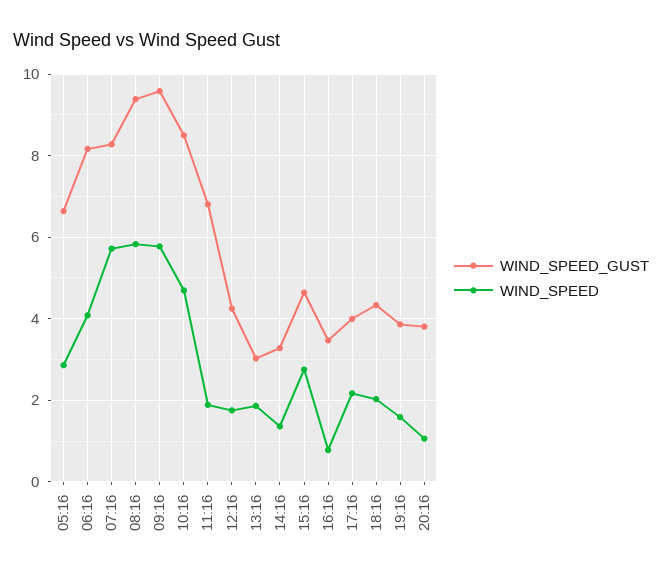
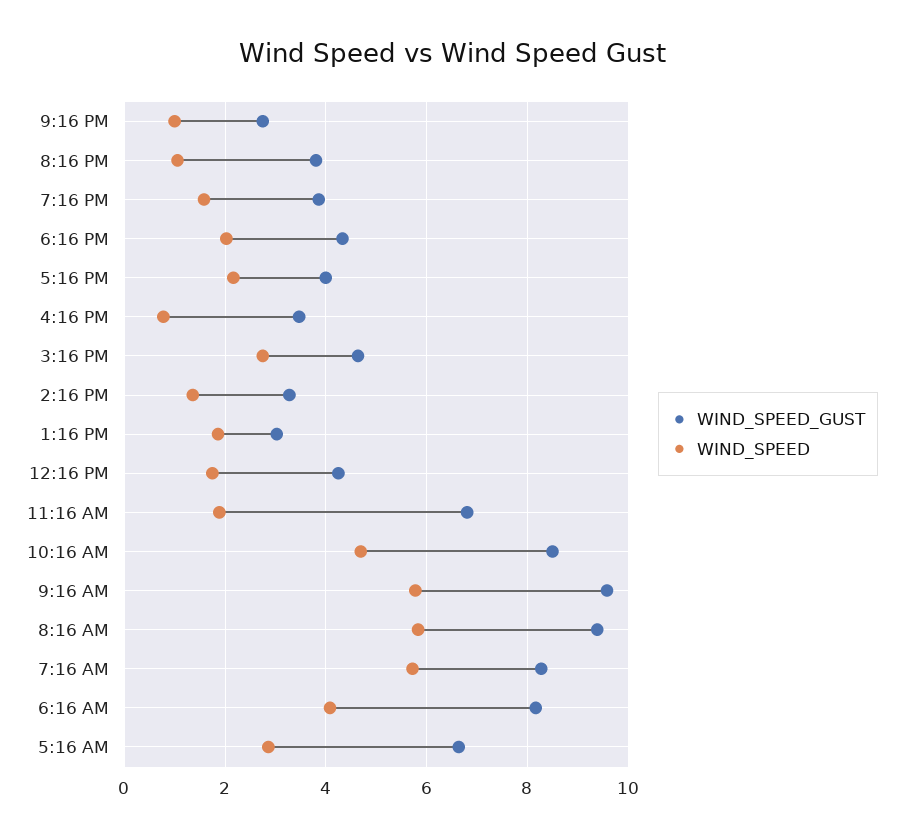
WIND_SPEED_GUST, 9:16 PM: none -> 2.8
WIND_SPEED, 9:16 PM: none -> 1

